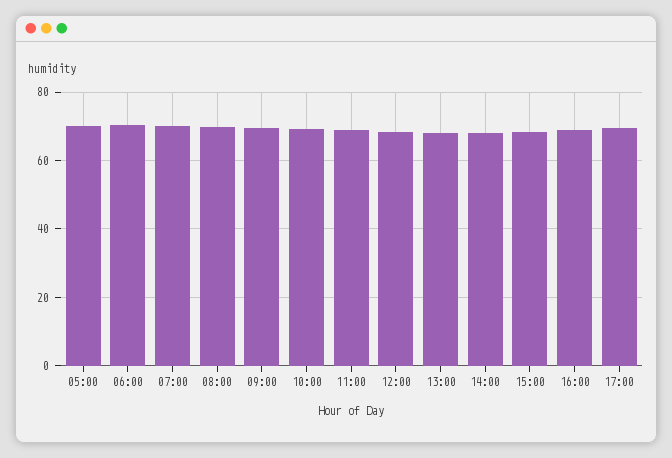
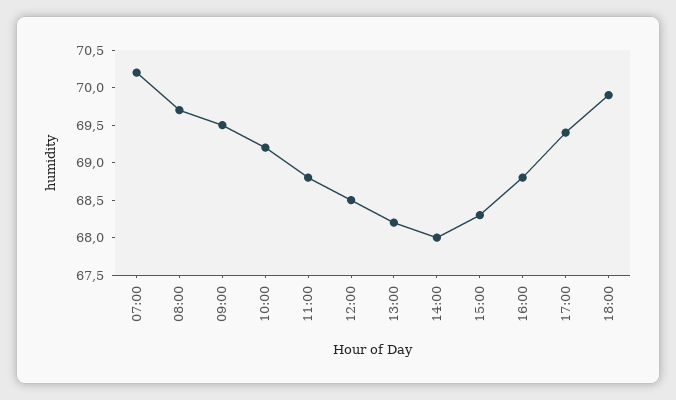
05:00: 70 -> none
06:00: 70 -> none
18:00: none -> 70

